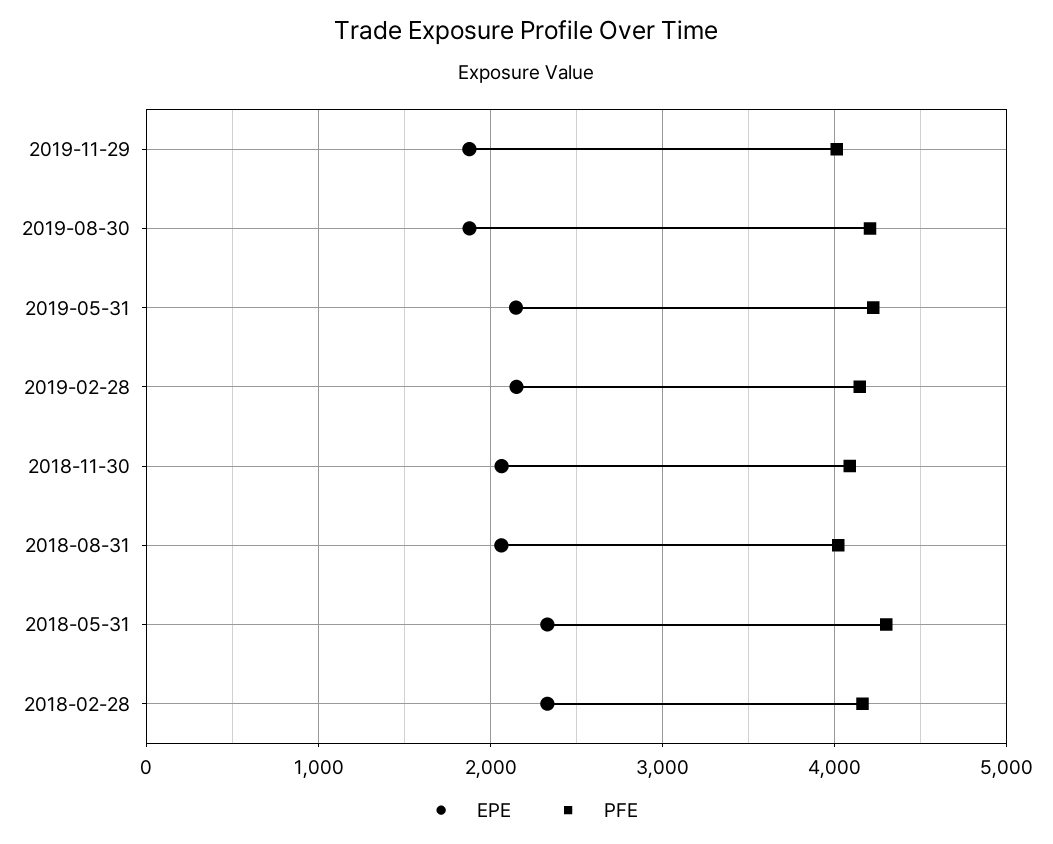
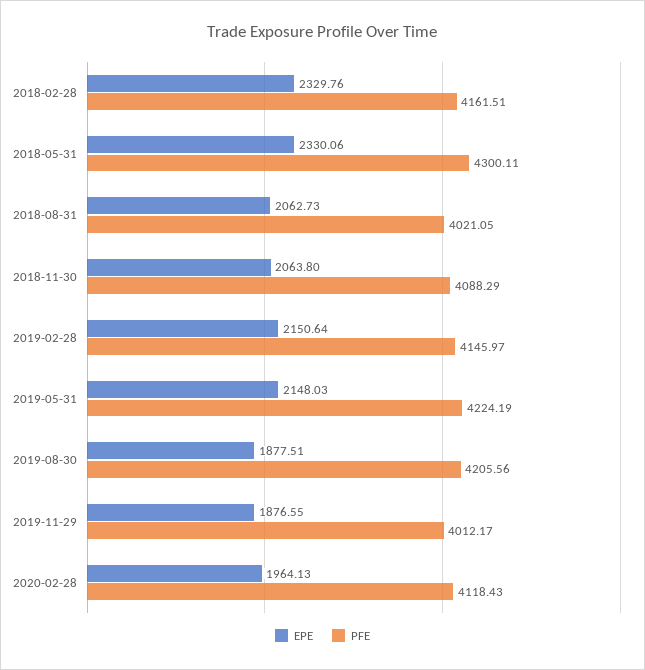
EPE, 2020-02-28: none -> 1964.13
PFE, 2020-02-28: none -> 4118.43

